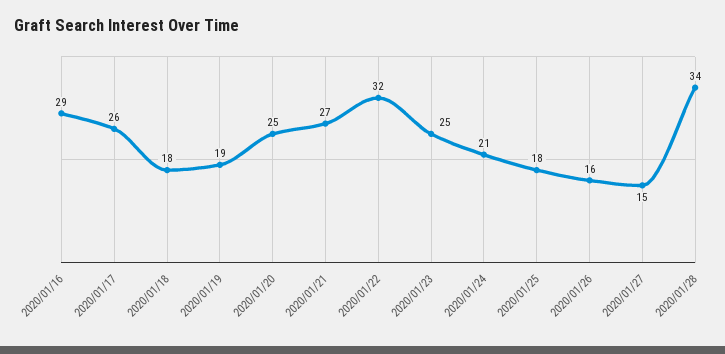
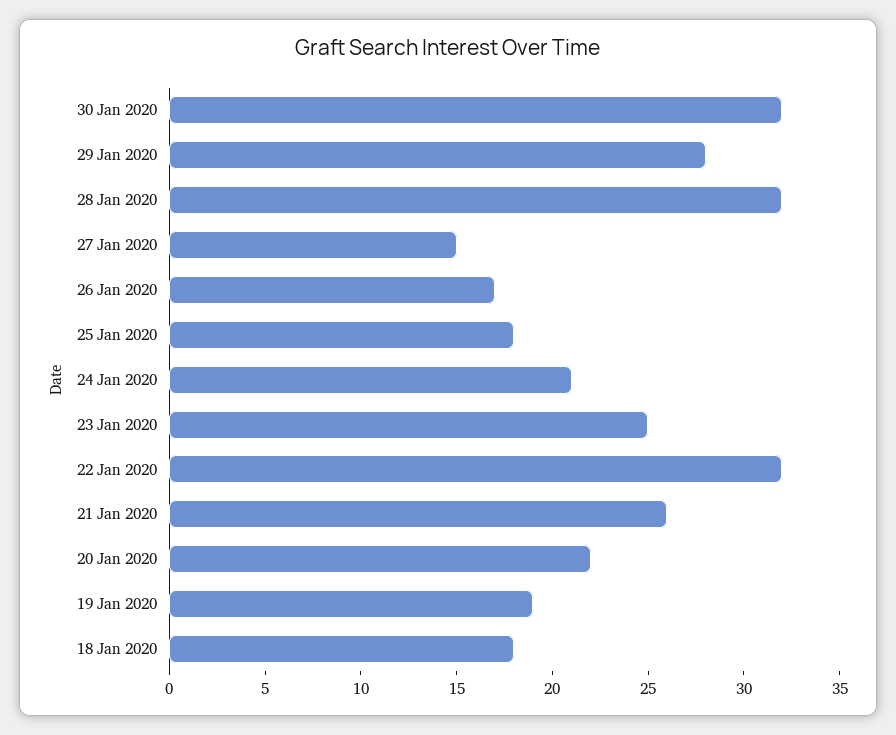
2020/01/16: 29 -> none
2020/01/17: 26 -> none
2020/01/20: 25 -> 22
2020/01/21: 27 -> 26
2020/01/26: 16 -> 17
2020/01/28: 34 -> 32
30 Jan 2020: none -> 32
29 Jan 2020: none -> 28

